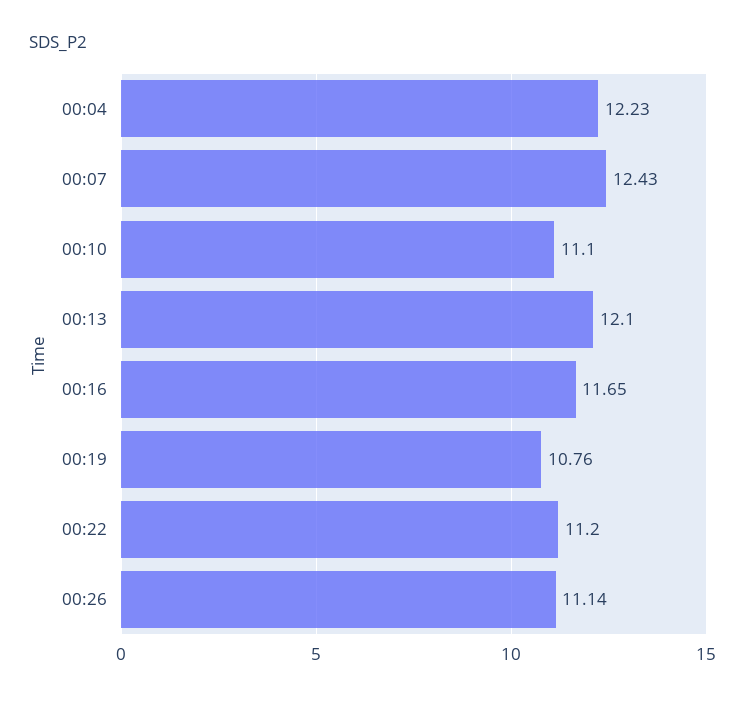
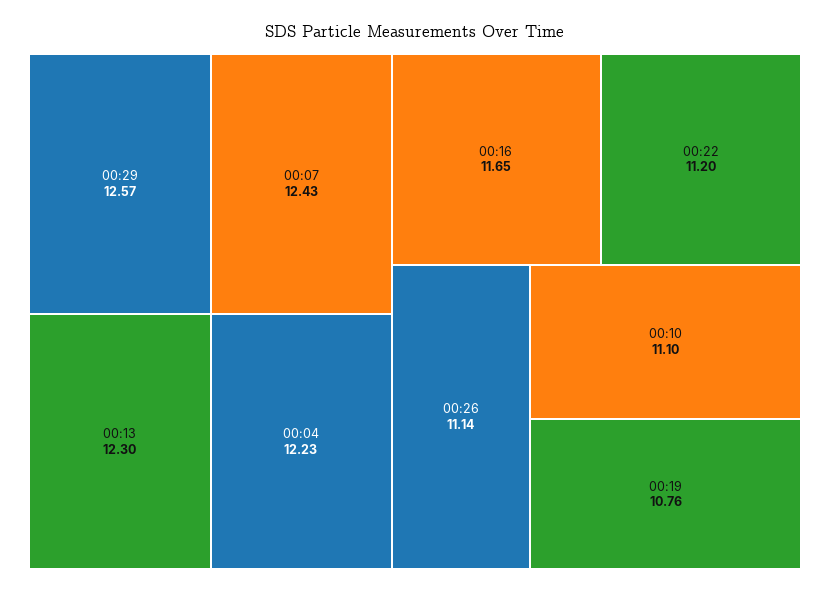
00:13: 12.1 -> 12.3
00:29: none -> 12.57

